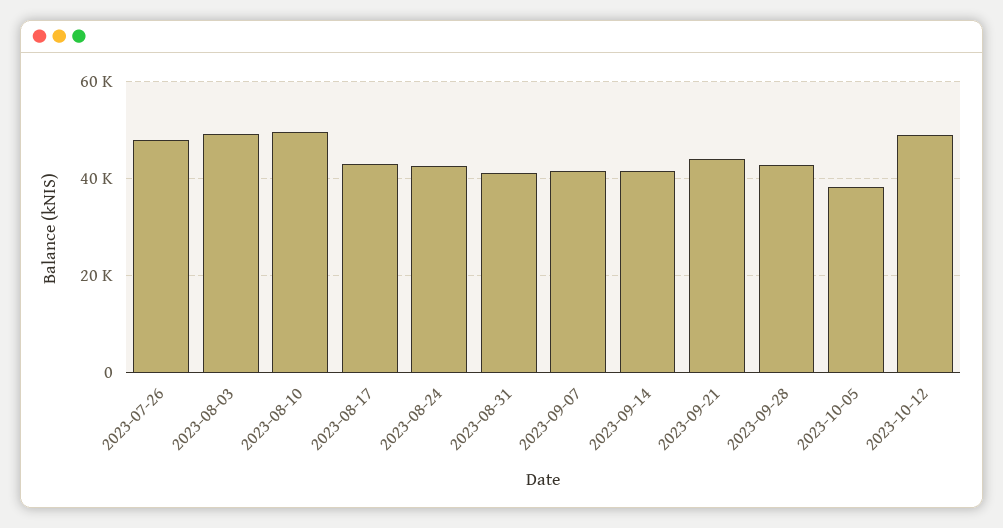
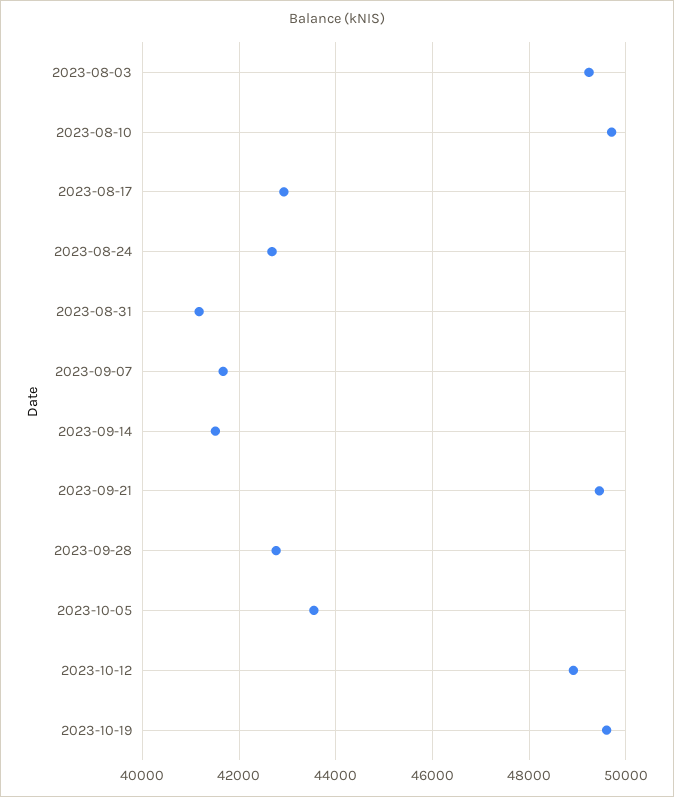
2023-07-26: 48000 -> none
2023-09-21: 44000 -> 49400
2023-10-05: 38000 -> 43600
2023-10-19: none -> 49600

